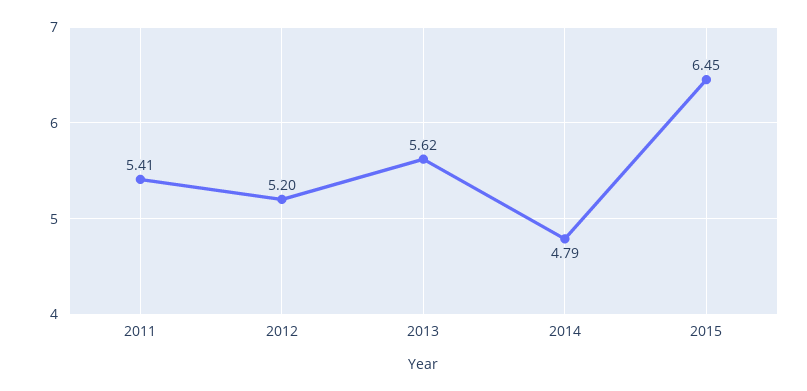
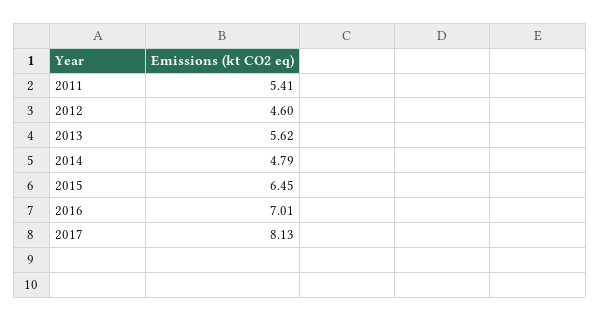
2012: 5.2 -> 4.6
2016: none -> 7.01
2017: none -> 8.13

